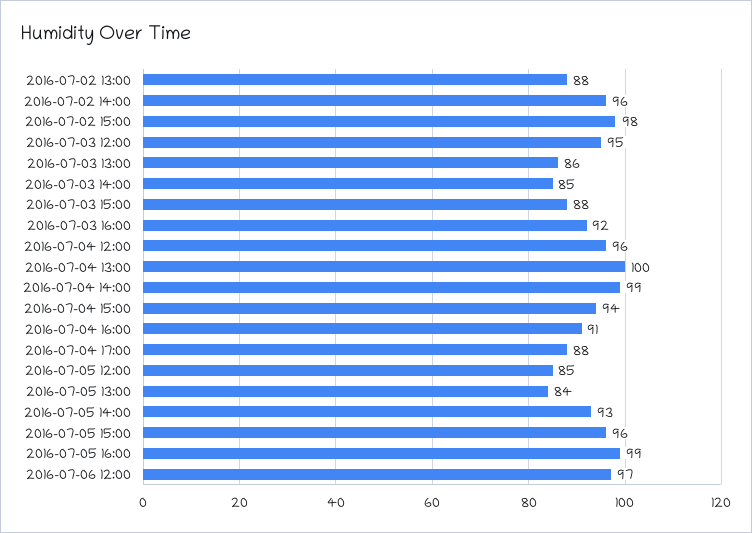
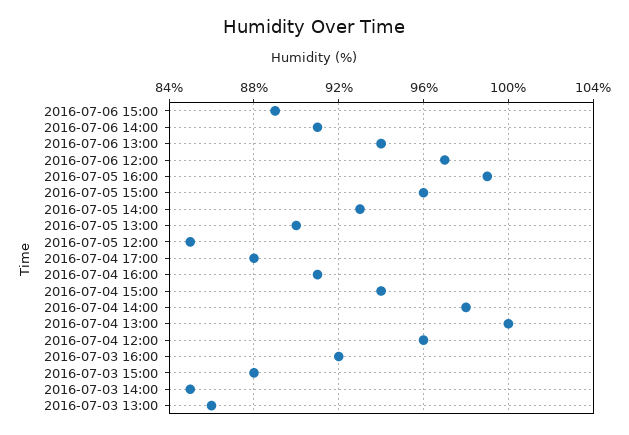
2016-07-02 13:00: 88 -> none
2016-07-02 14:00: 96 -> none
2016-07-02 15:00: 98 -> none
2016-07-03 12:00: 95 -> none
2016-07-04 14:00: 99 -> 98
2016-07-05 13:00: 84 -> 90
2016-07-06 15:00: none -> 89
2016-07-06 14:00: none -> 91
2016-07-06 13:00: none -> 94

